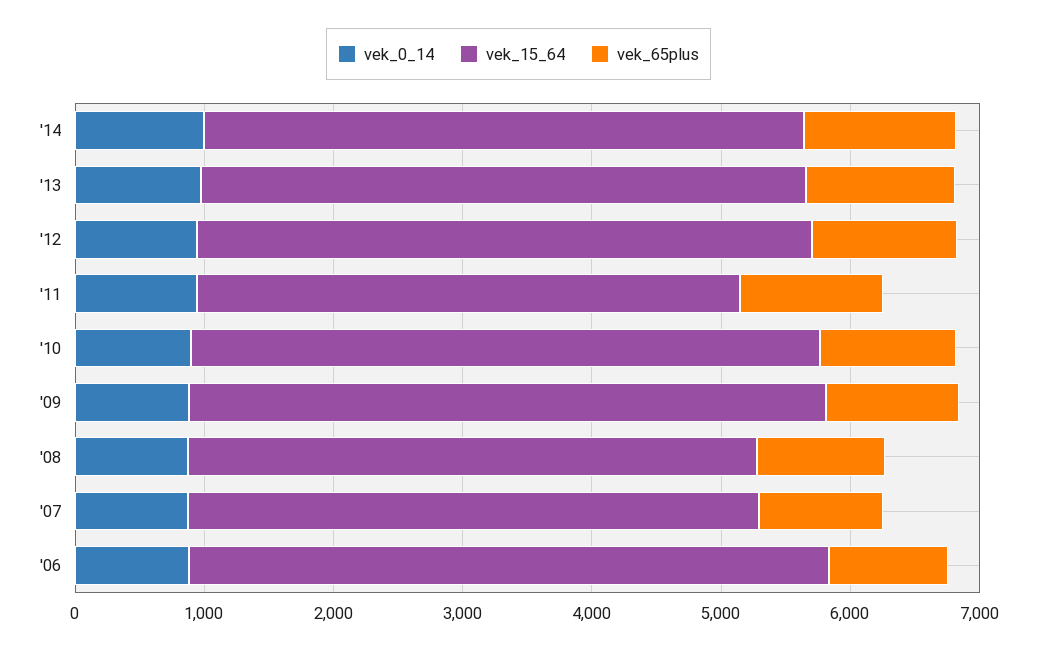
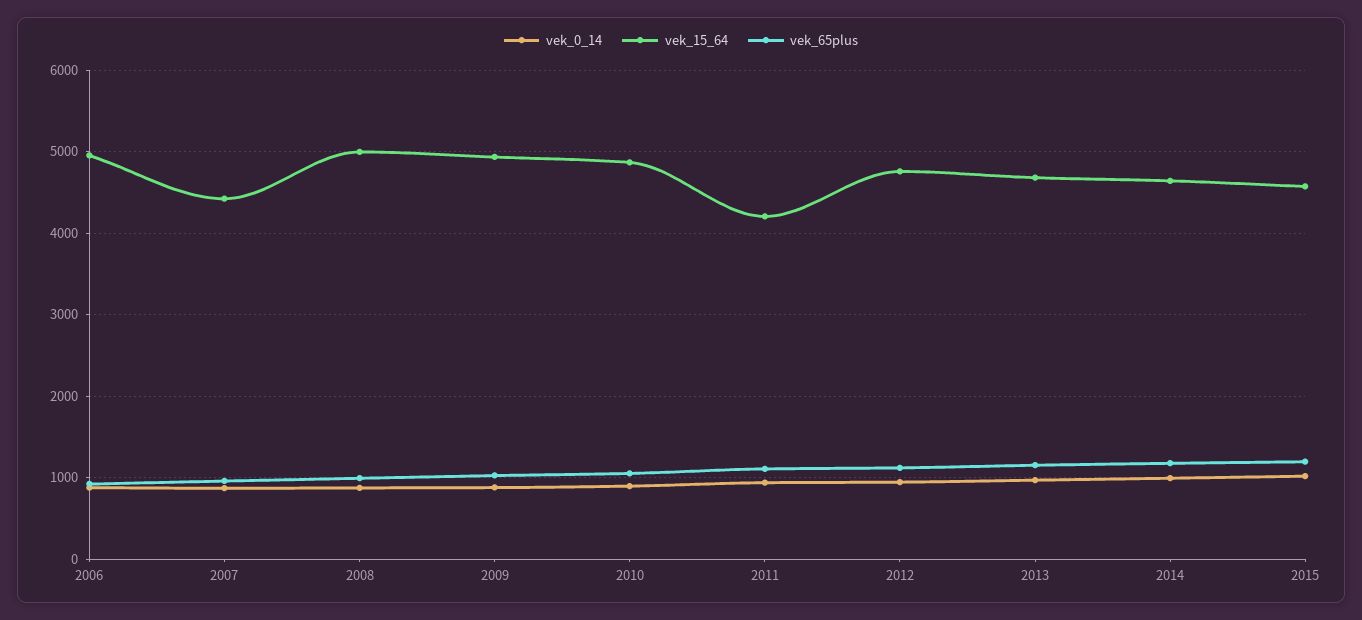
vek_15_64, '08: 4400 -> 5000
vek_0_14, 2015: none -> 1000
vek_15_64, 2015: none -> 4600
vek_65plus, 2015: none -> 1200

